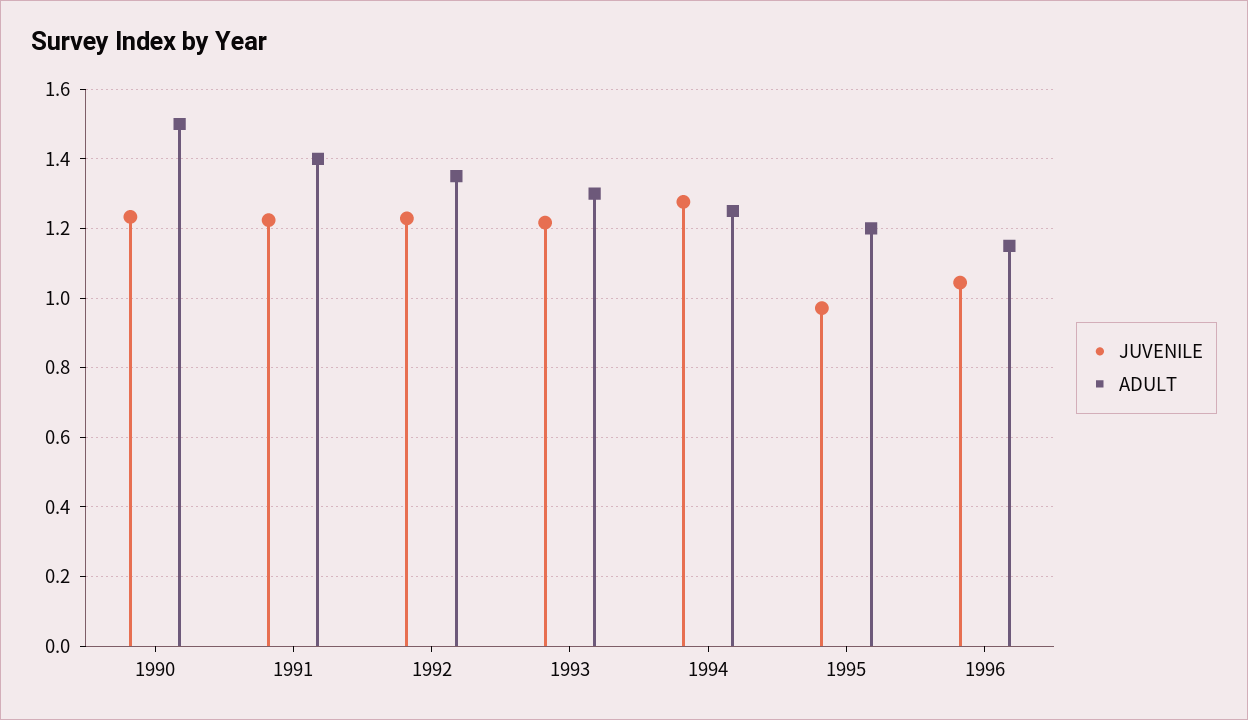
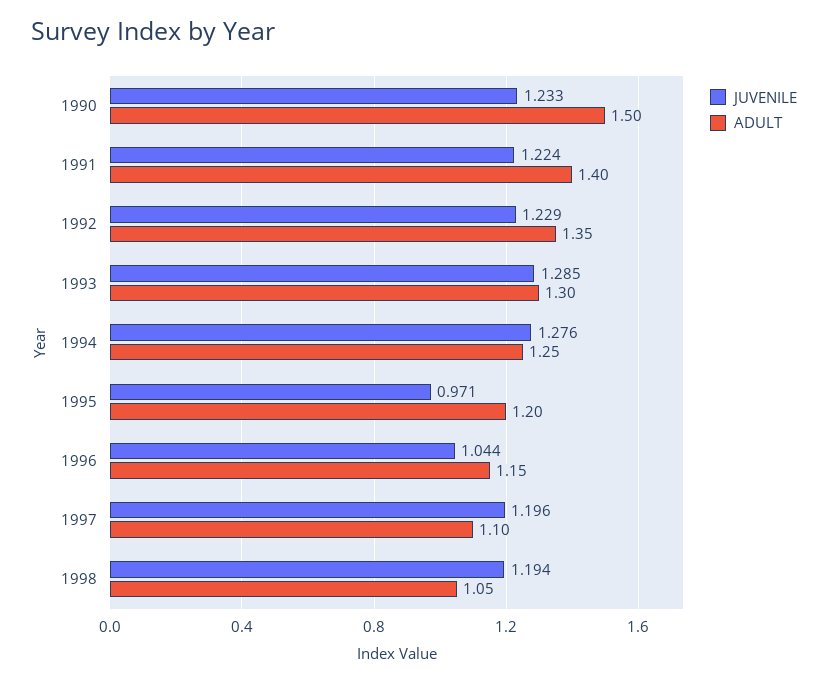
JUVENILE, 1993: 1.22 -> 1.285
JUVENILE, 1997: none -> 1.196
ADULT, 1997: none -> 1.1
JUVENILE, 1998: none -> 1.194
ADULT, 1998: none -> 1.05

